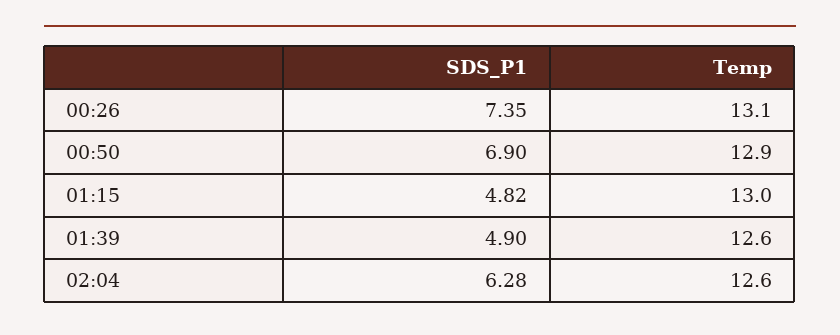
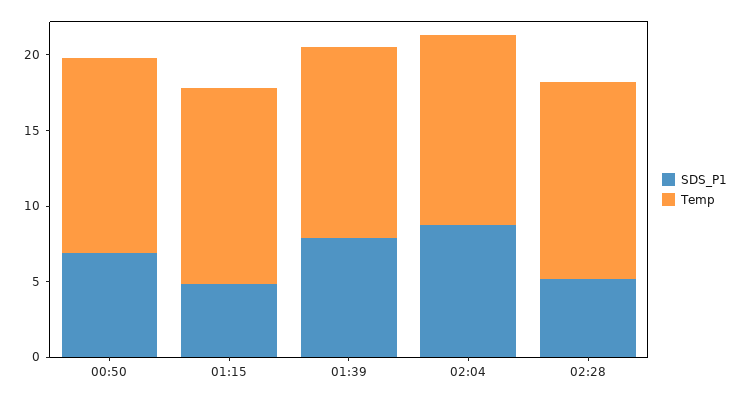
SDS_P1, 00:26: 7.35 -> none
Temp, 00:26: 13.1 -> none
SDS_P1, 01:39: 4.9 -> 8
SDS_P1, 02:04: 6.28 -> 9
SDS_P1, 02:28: none -> 5
Temp, 02:28: none -> 13

